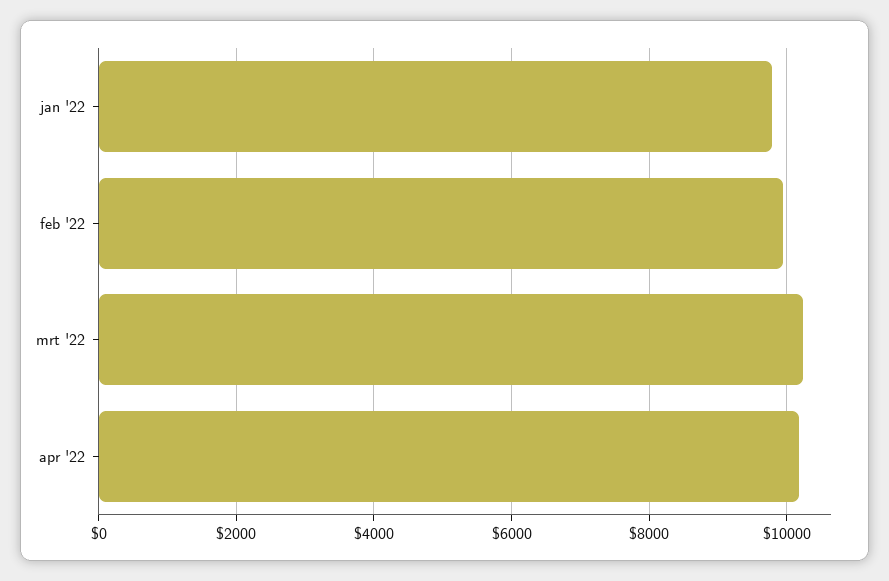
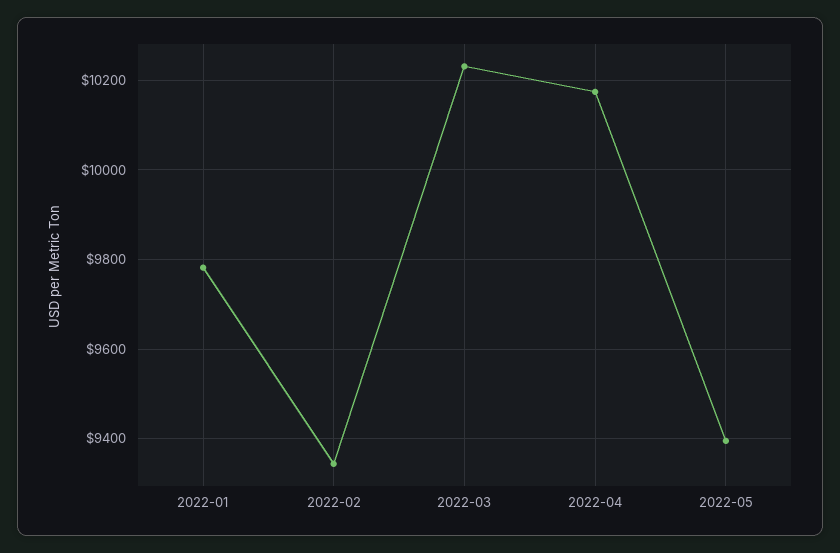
feb '22: 10000 -> 9340
2022-05: none -> 9400

